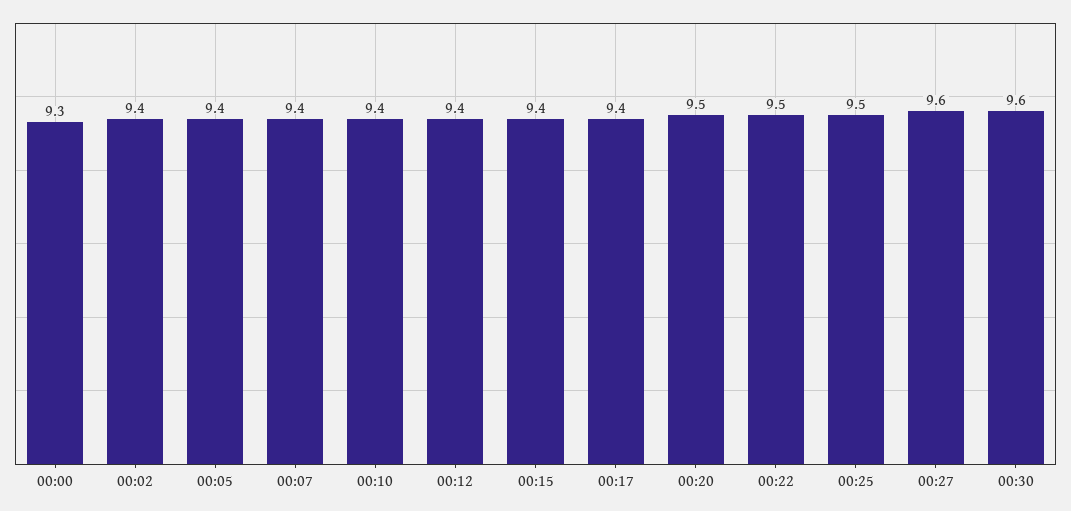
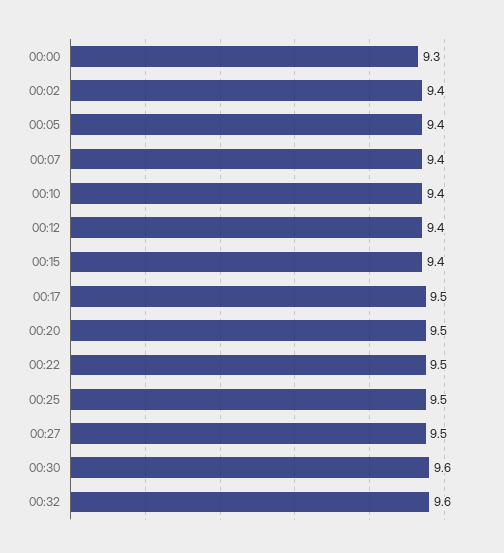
00:17: 9.4 -> 9.5
00:27: 9.6 -> 9.5
00:32: none -> 9.6

